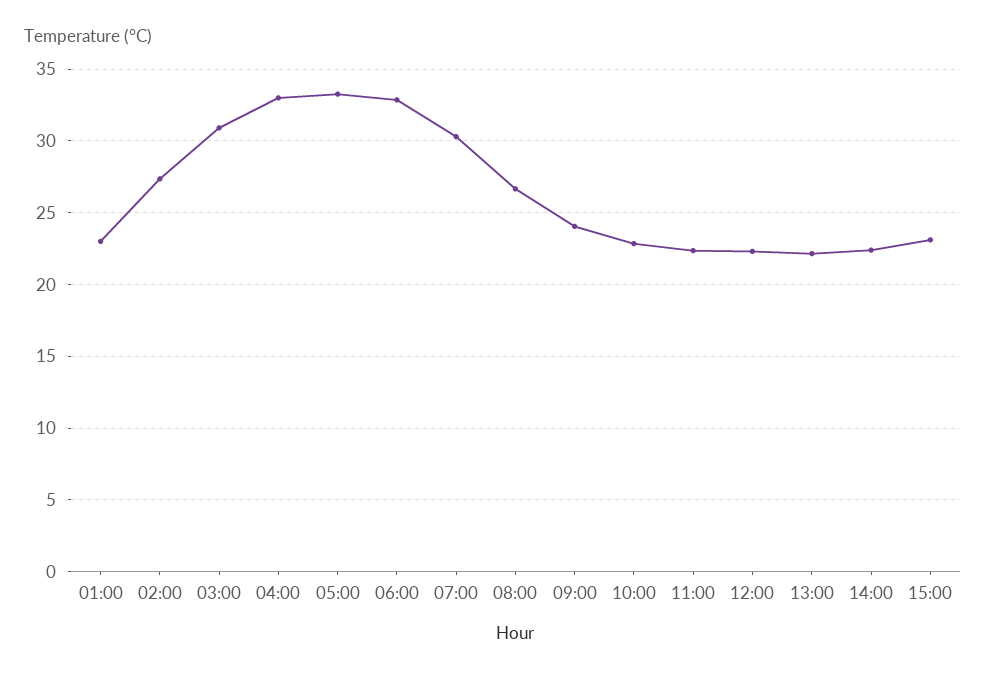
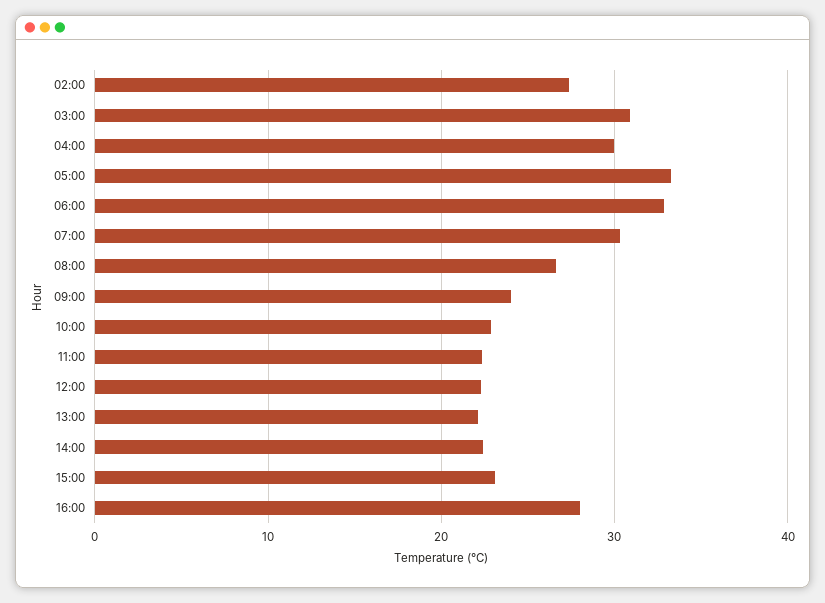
01:00: 23 -> none
04:00: 33 -> 30
16:00: none -> 28

